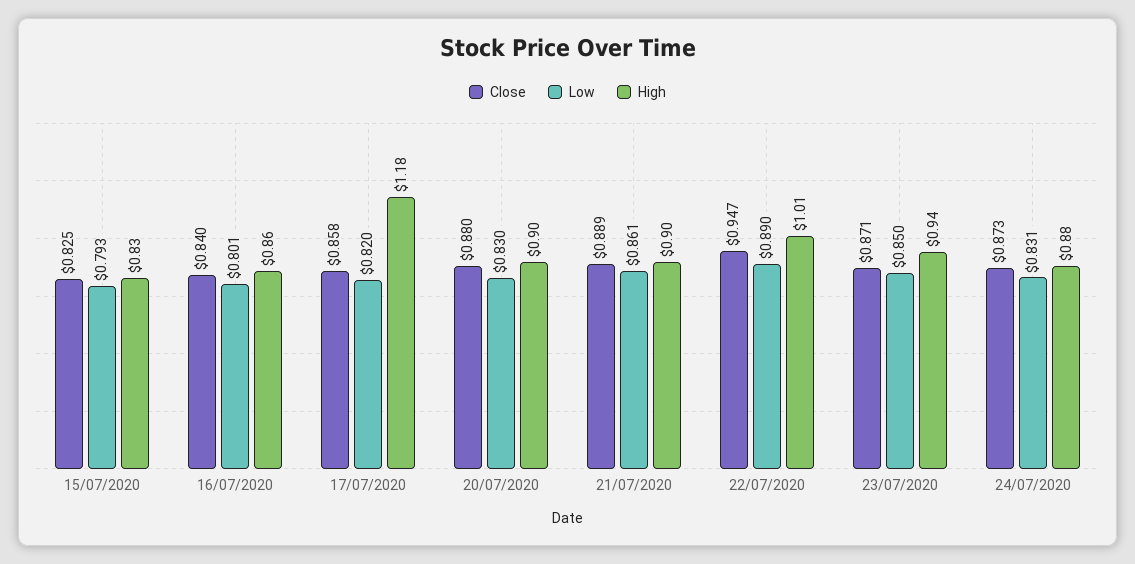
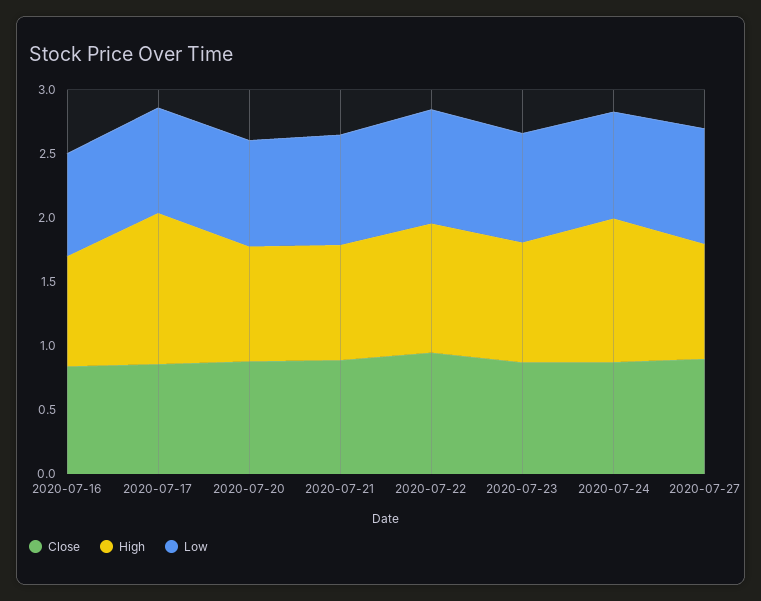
Close, 15/07/2020: 0.825 -> none
Low, 15/07/2020: 0.793 -> none
High, 15/07/2020: 0.83 -> none
High, 24/07/2020: 0.88 -> 1.1
Close, 2020-07-27: none -> 0.9
High, 2020-07-27: none -> 0.9
Low, 2020-07-27: none -> 0.9

